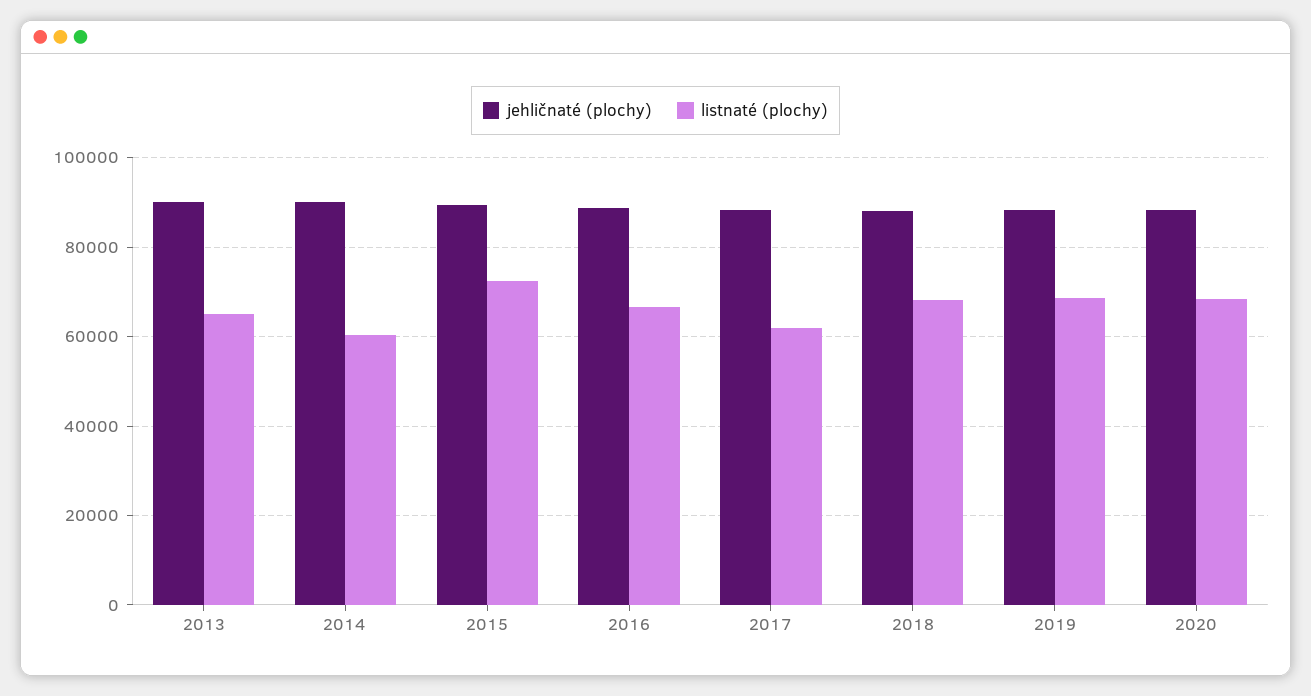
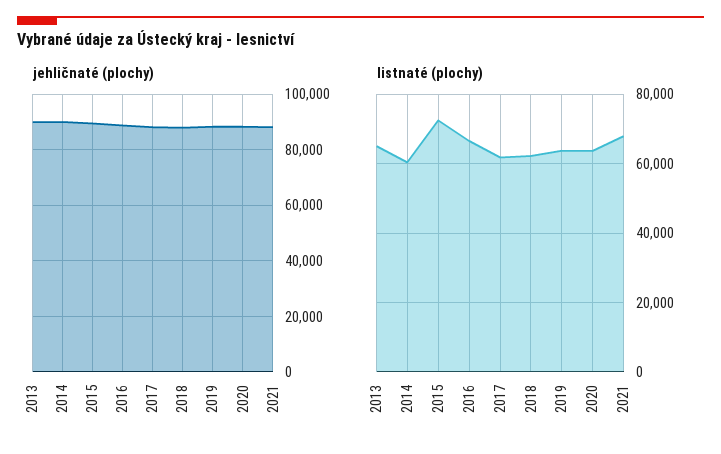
listnaté (plochy), 2018: 68000 -> 62000
listnaté (plochy), 2019: 68000 -> 64000
listnaté (plochy), 2020: 68000 -> 64000
jehličnaté (plochy), 2021: none -> 87500
listnaté (plochy), 2021: none -> 68000

